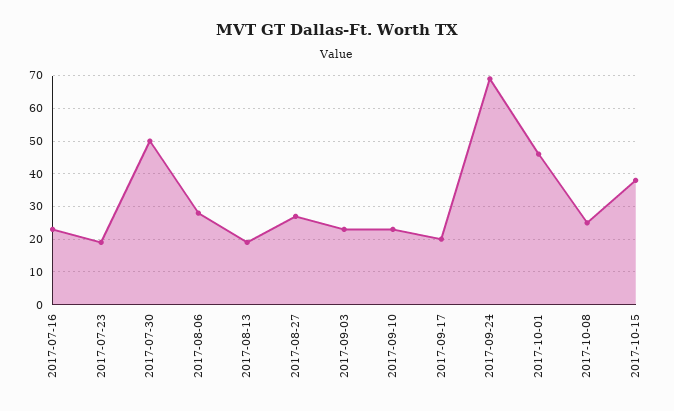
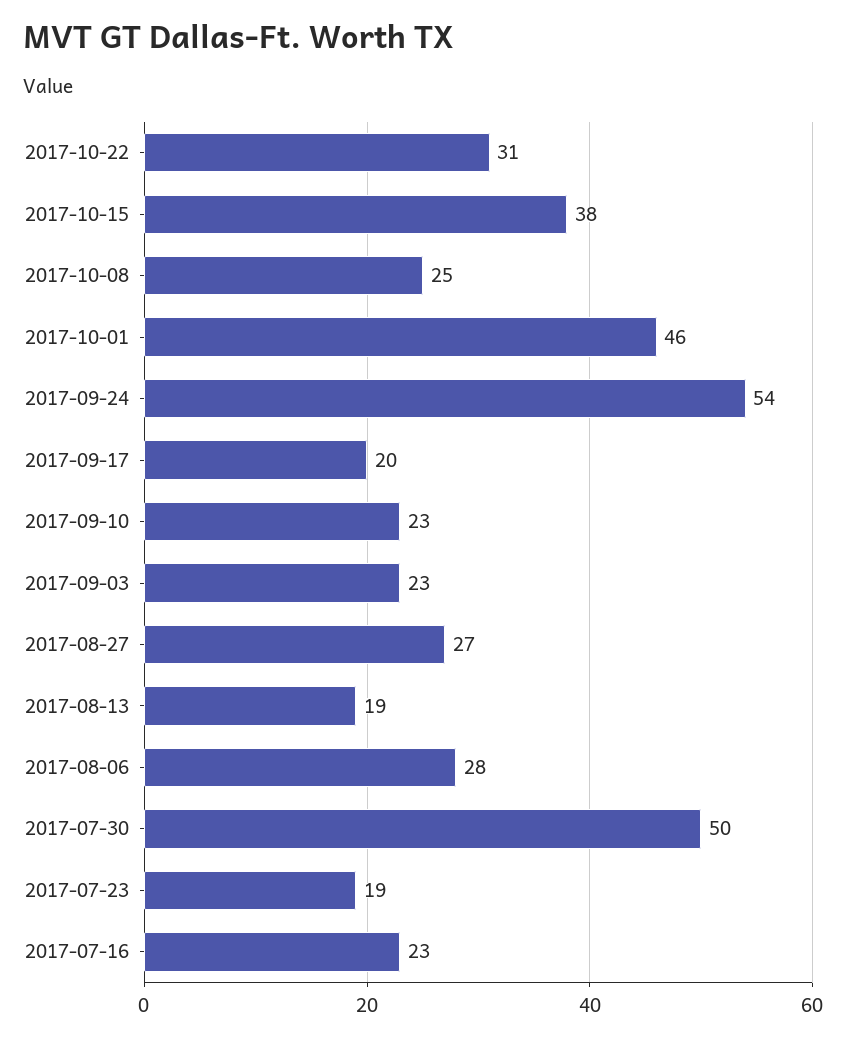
2017-09-24: 70 -> 54
2017-10-22: none -> 31

